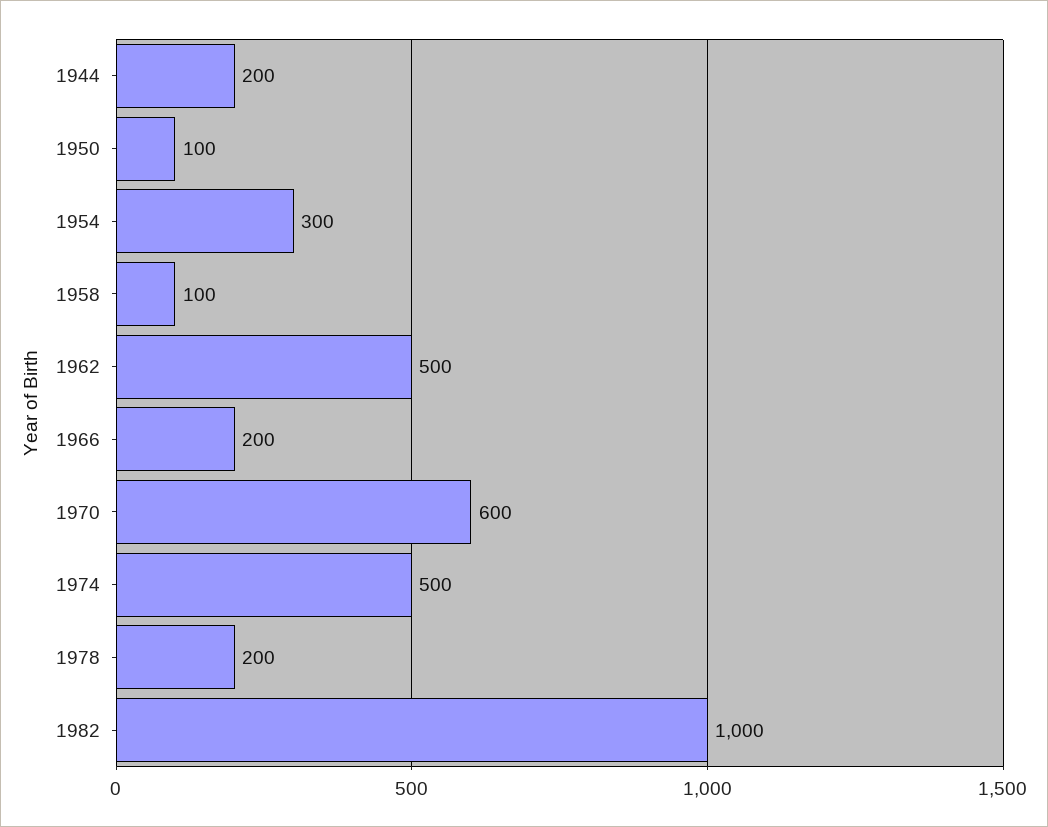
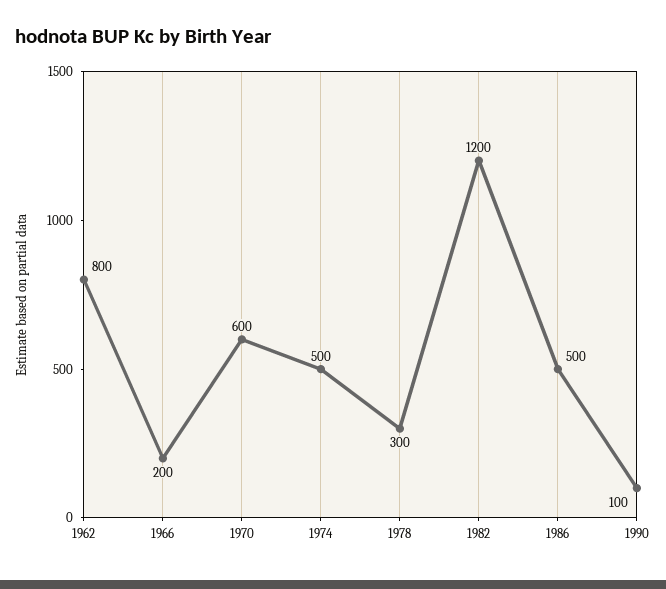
1944: 200 -> none
1950: 100 -> none
1954: 300 -> none
1958: 100 -> none
1962: 500 -> 800
1978: 200 -> 300
1982: 1000 -> 1200
1986: none -> 500
1990: none -> 100

